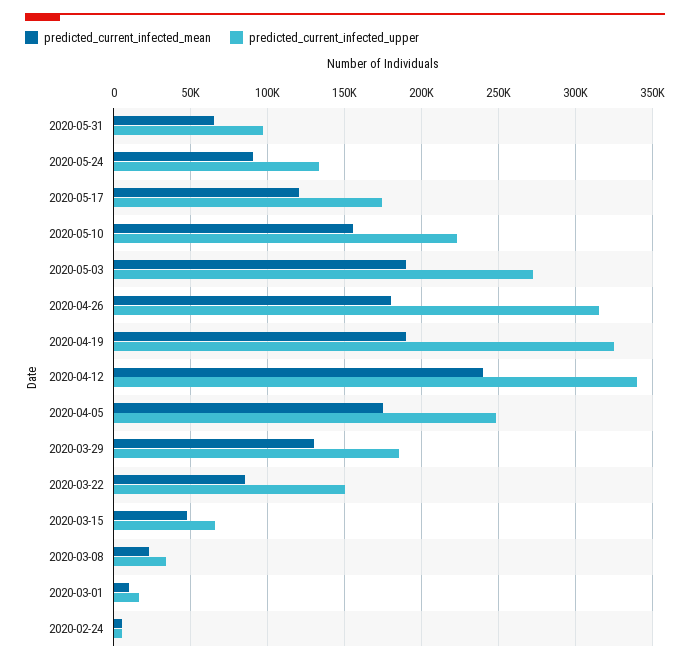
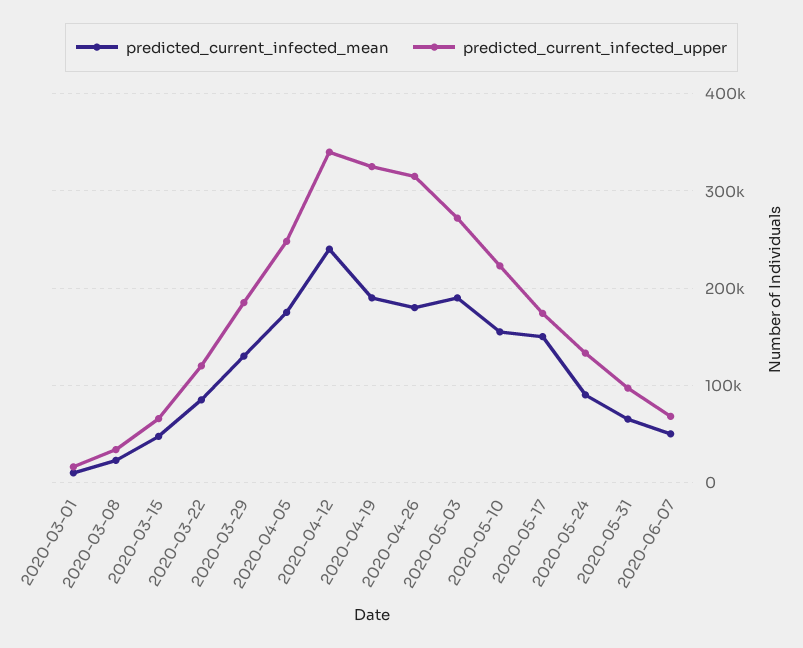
predicted_current_infected_mean, 2020-05-17: 120000 -> 150000
predicted_current_infected_upper, 2020-03-22: 150000 -> 120000
predicted_current_infected_mean, 2020-02-24: 5000 -> none
predicted_current_infected_upper, 2020-02-24: 5000 -> none
predicted_current_infected_mean, 2020-06-07: none -> 50000
predicted_current_infected_upper, 2020-06-07: none -> 70000

